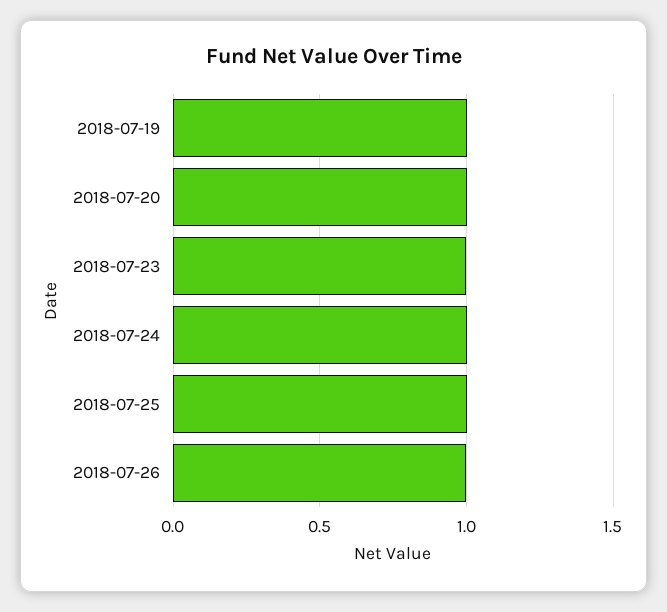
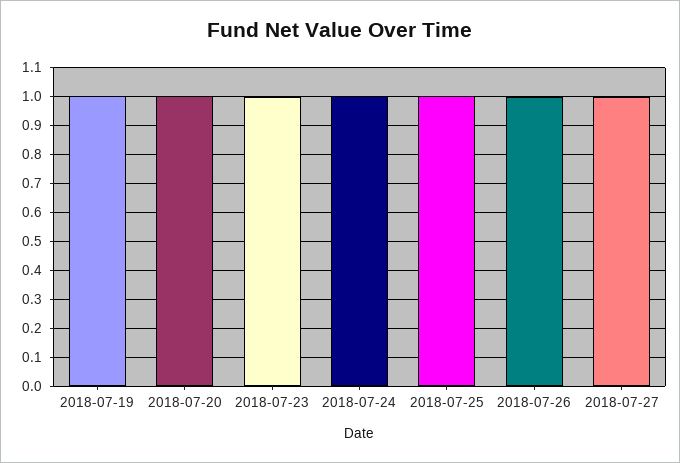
2018-07-27: none -> 1

